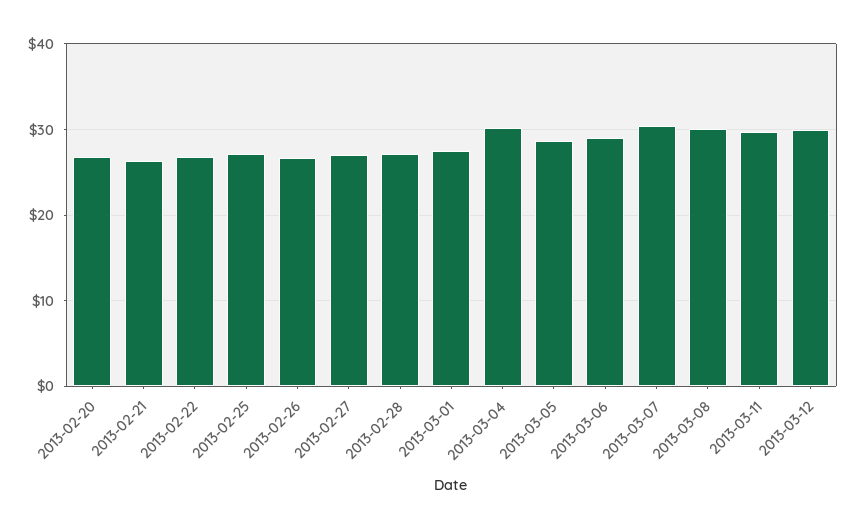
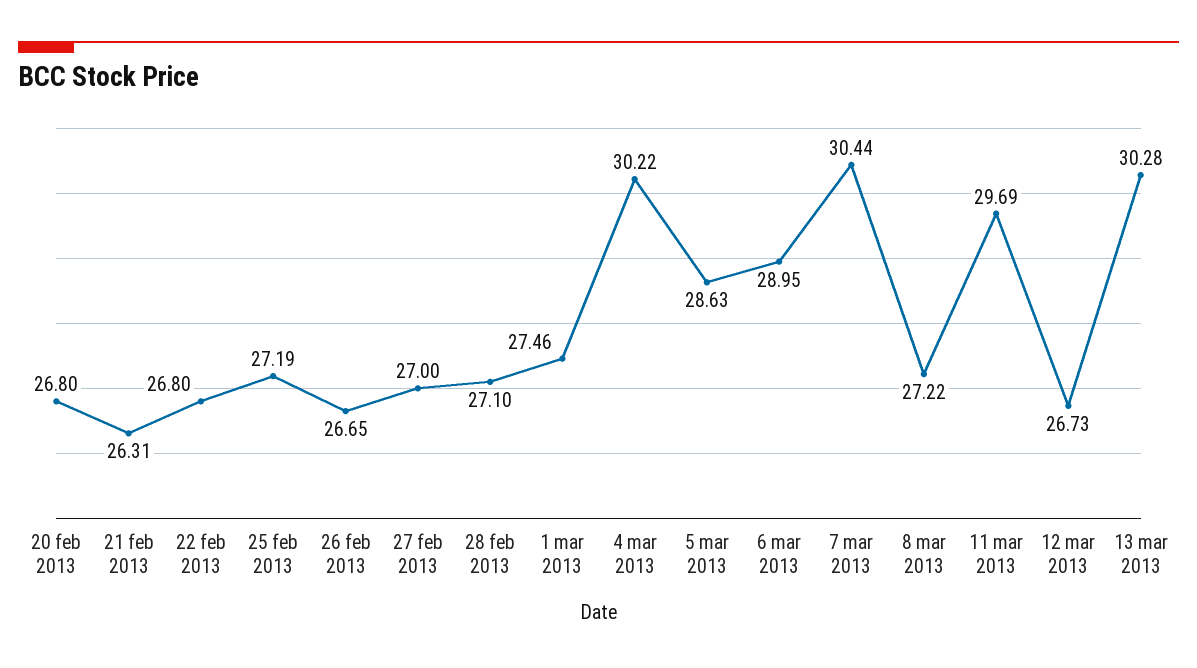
2013-03-08: 30 -> 27.22
2013-03-12: 30 -> 26.73
13 mar 2013: none -> 30.28

